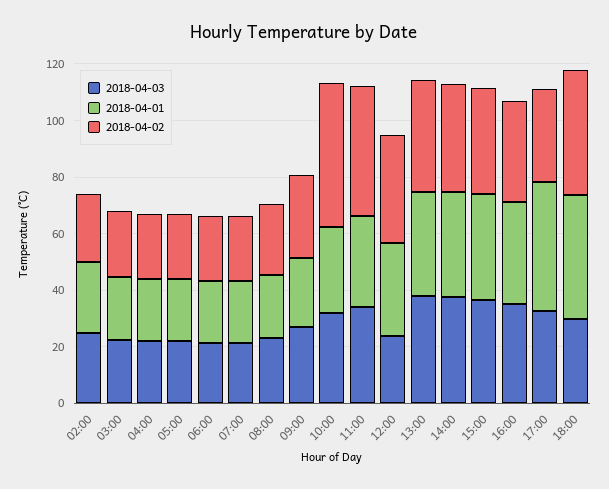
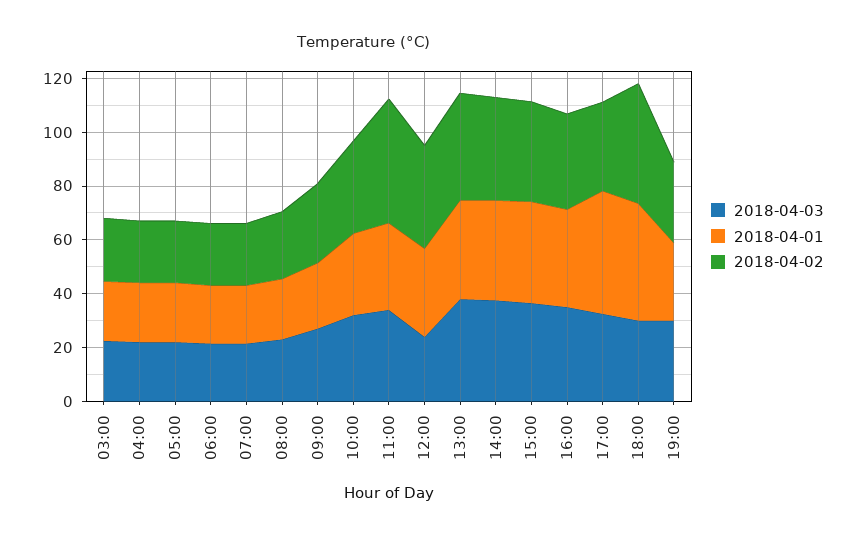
2018-04-03, 02:00: 25 -> none
2018-04-01, 02:00: 25 -> none
2018-04-02, 02:00: 25 -> none
2018-04-02, 10:00: 50 -> 35
2018-04-03, 19:00: none -> 30
2018-04-01, 19:00: none -> 30
2018-04-02, 19:00: none -> 30

